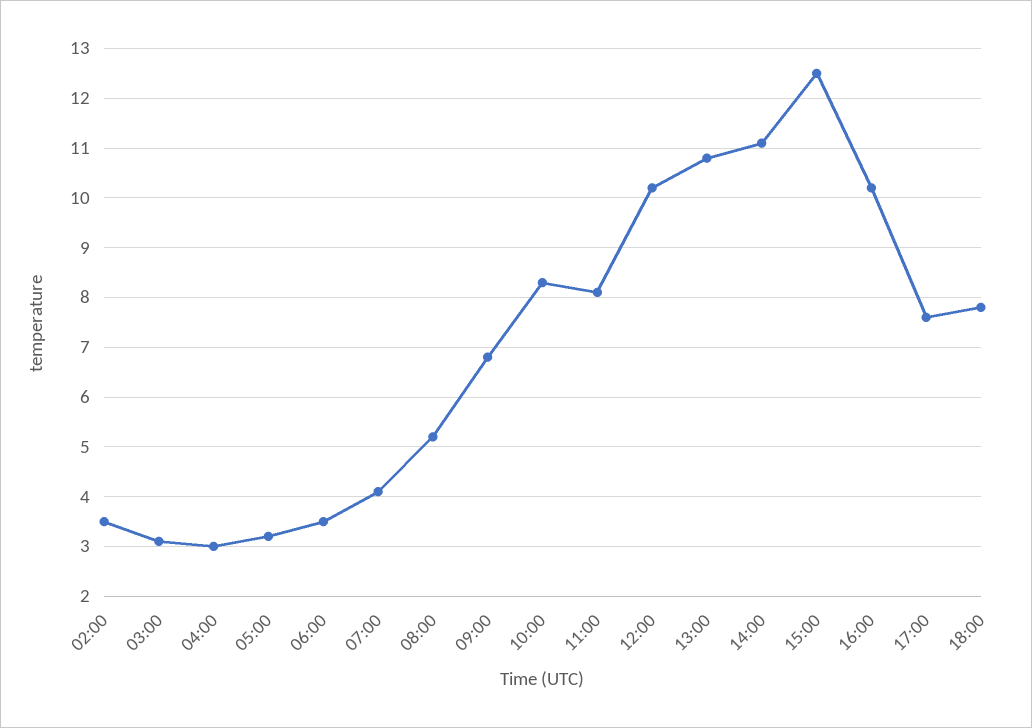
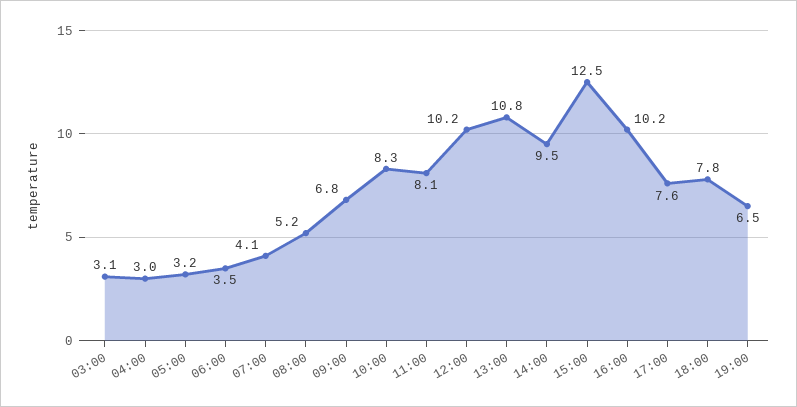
02:00: 3.5 -> none
14:00: 11 -> 9.5
19:00: none -> 6.5

